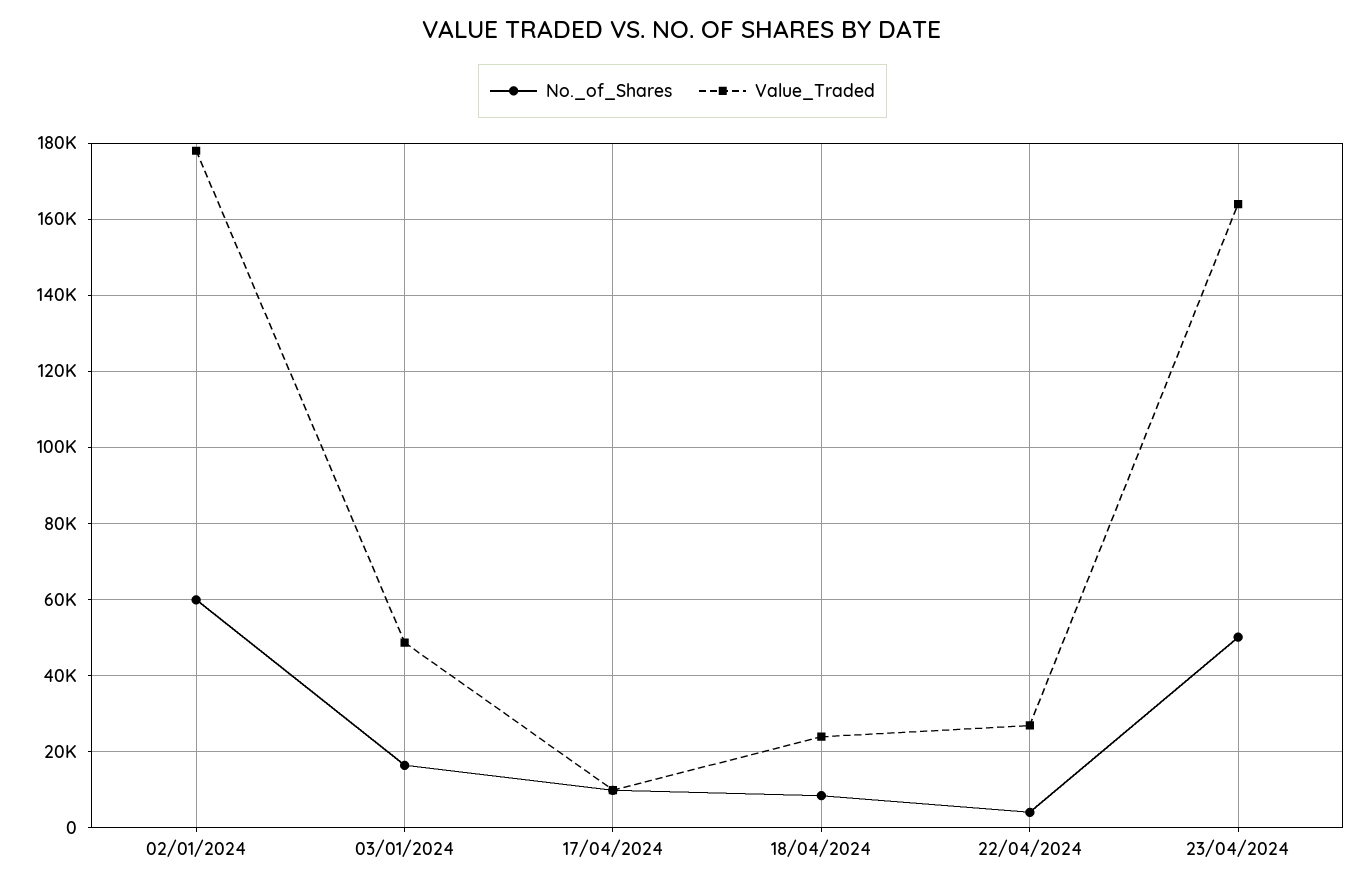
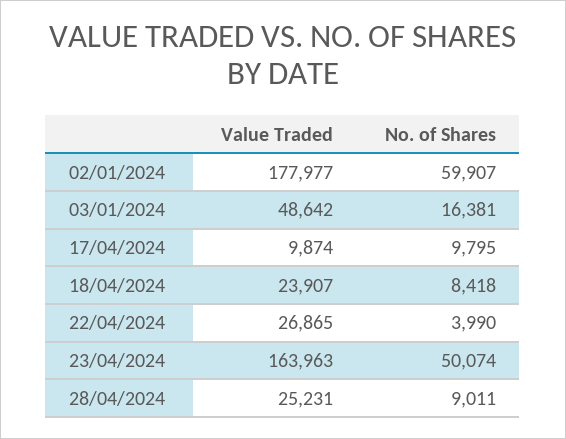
Value_Traded, 28/04/2024: none -> 25231
No._of_Shares, 28/04/2024: none -> 9011

